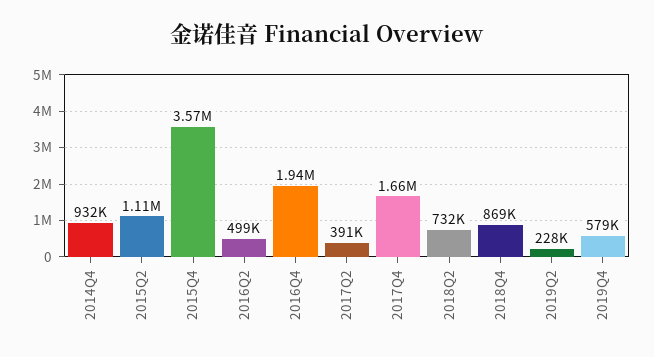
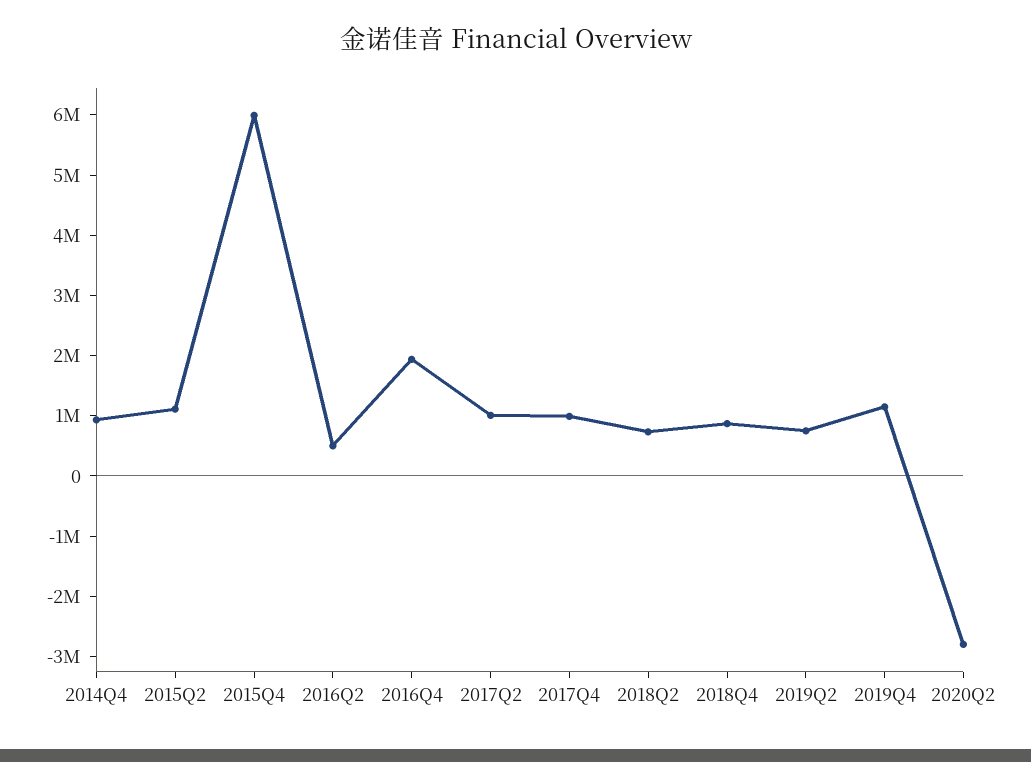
2015Q4: 3570000 -> 6000000
2017Q2: 391000 -> 1000000
2017Q4: 1660000 -> 1000000
2019Q2: 228000 -> 800000
2019Q4: 579000 -> 1200000
2020Q2: none -> -2800000

